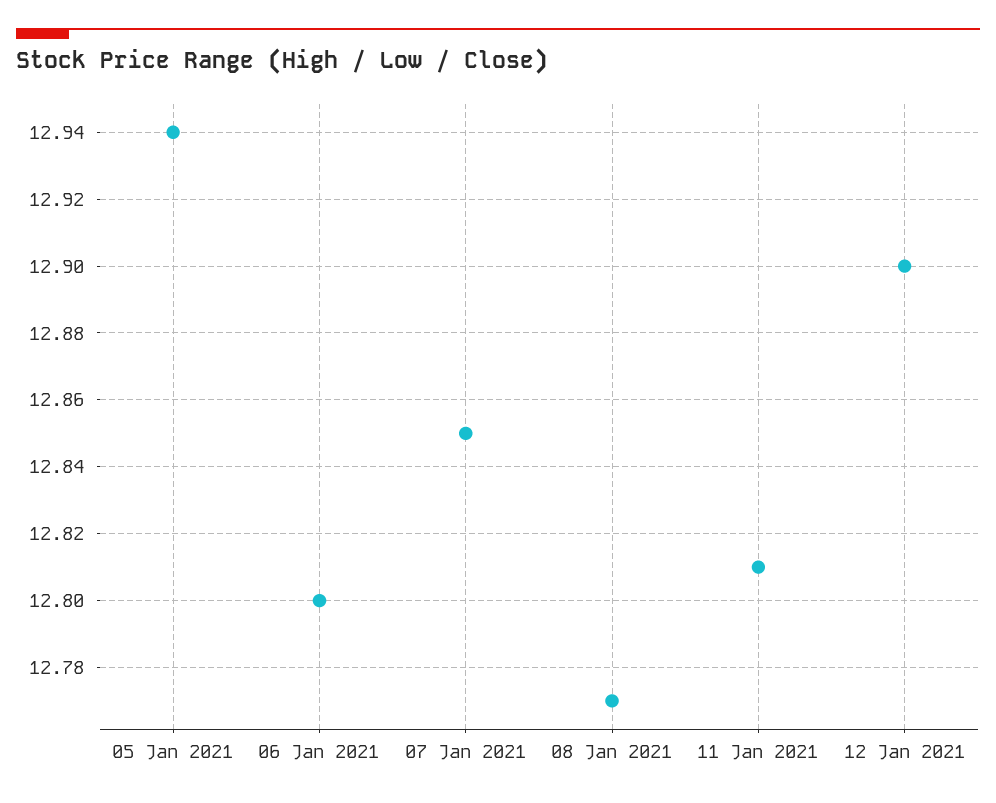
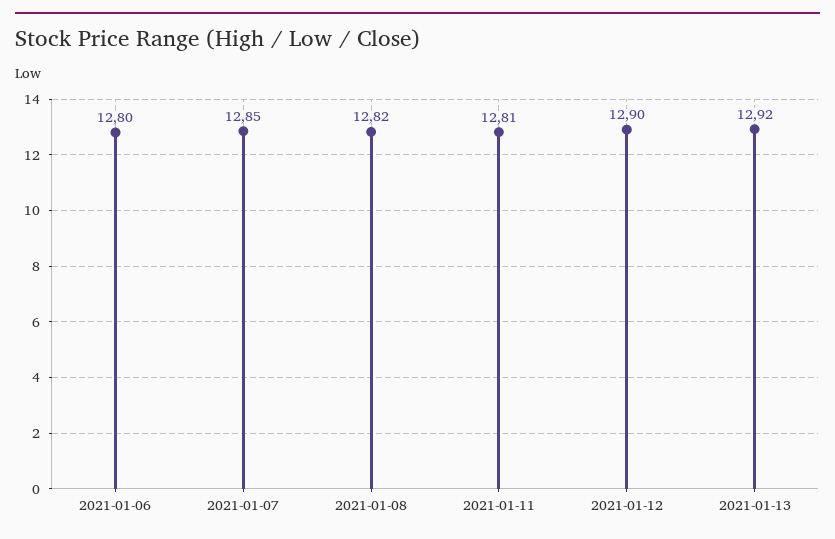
05 Jan 2021: 12.94 -> none
08 Jan 2021: 12.77 -> 12.82
2021-01-13: none -> 12.92

